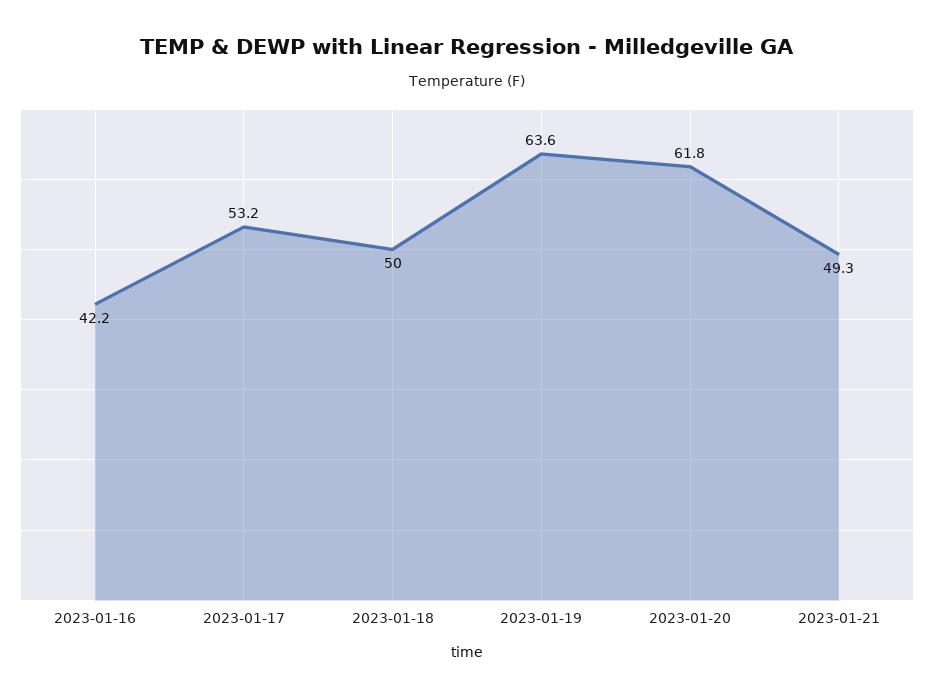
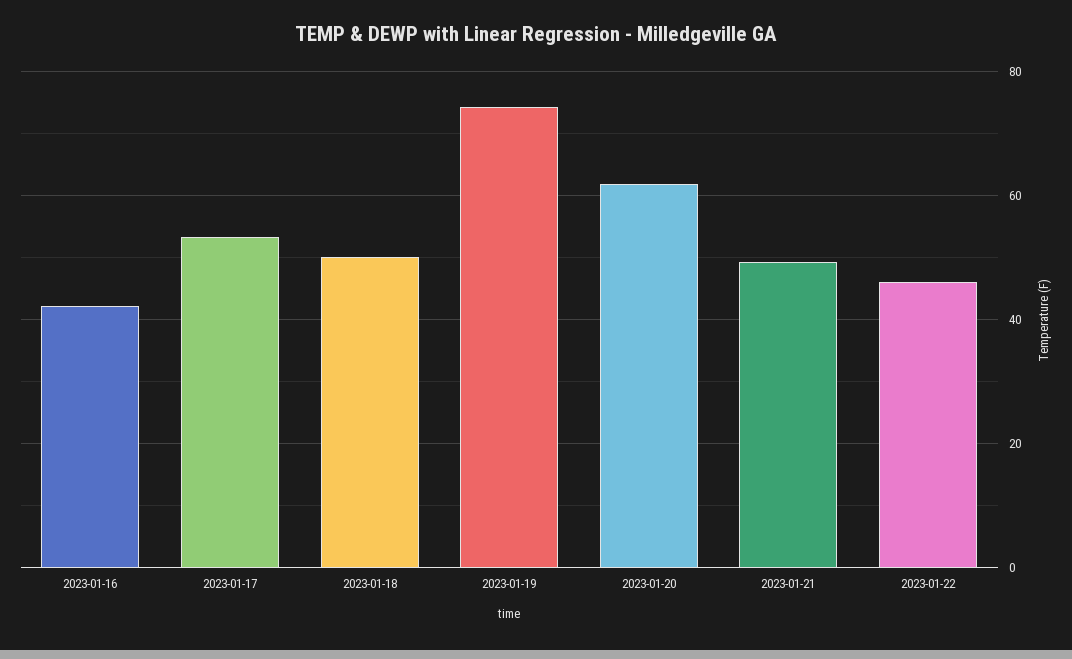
2023-01-19: 63.6 -> 74
2023-01-22: none -> 46

